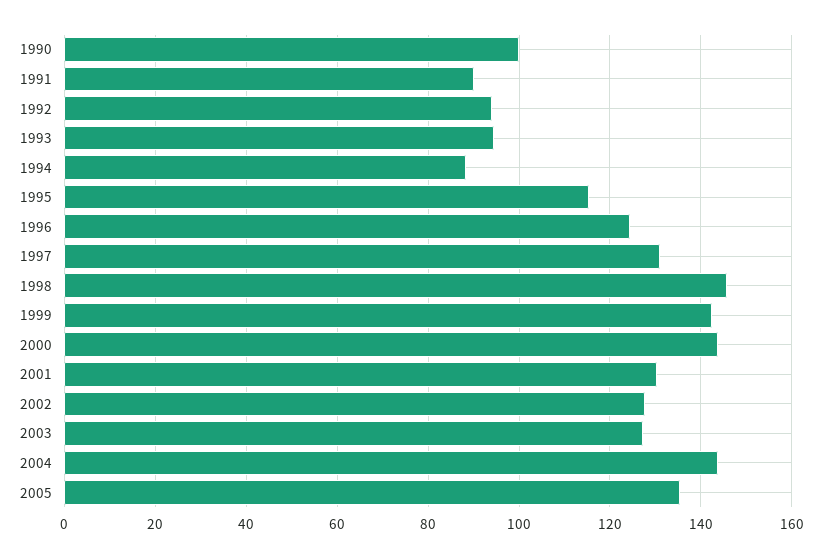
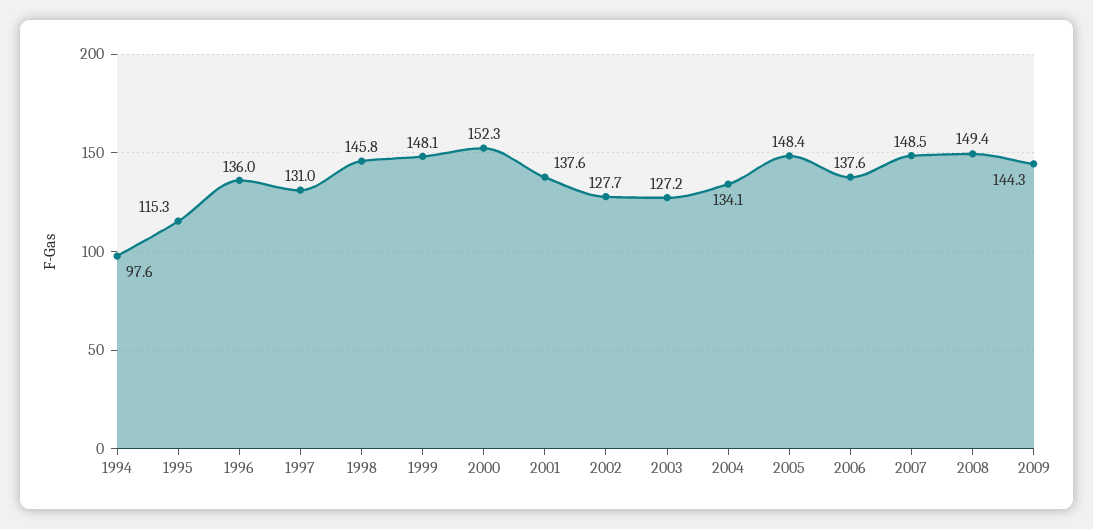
1990: 100 -> none
1991: 90 -> none
1992: 94 -> none
1993: 94 -> none
1994: 88 -> 97.6
1996: 124 -> 136
1999: 142 -> 148.1
2000: 144 -> 152.3
2001: 130 -> 137.6
2004: 144 -> 134.1
2005: 136 -> 148.4
2006: none -> 137.6
2007: none -> 148.5
2008: none -> 149.4
2009: none -> 144.3

